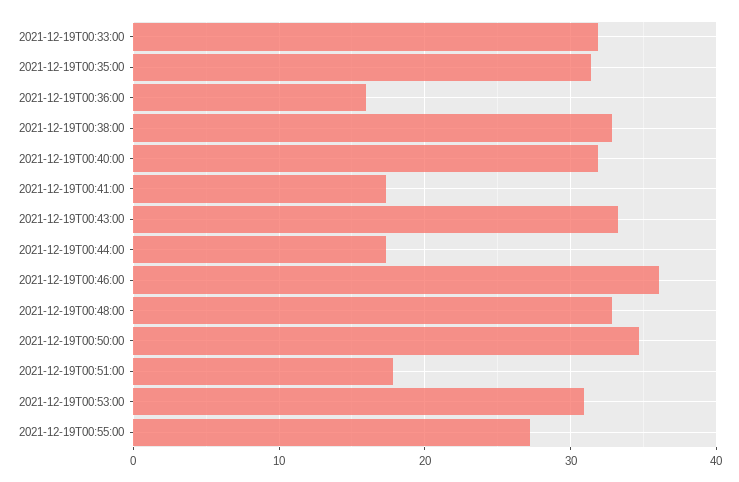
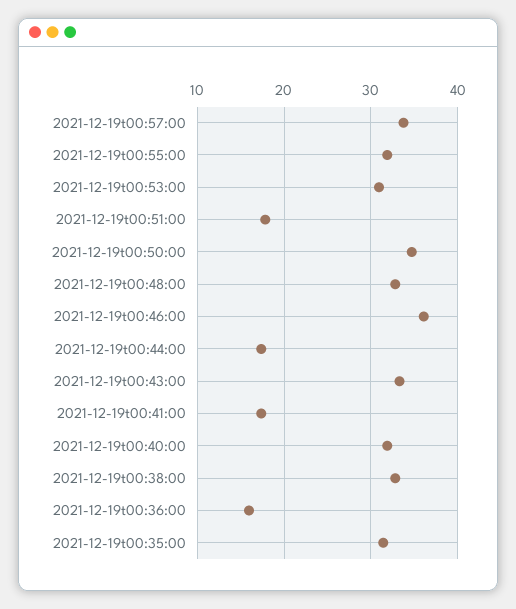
2021-12-19T00:33:00: 32 -> none
2021-12-19T00:55:00: 27 -> 32
2021-12-19t00:57:00: none -> 34

